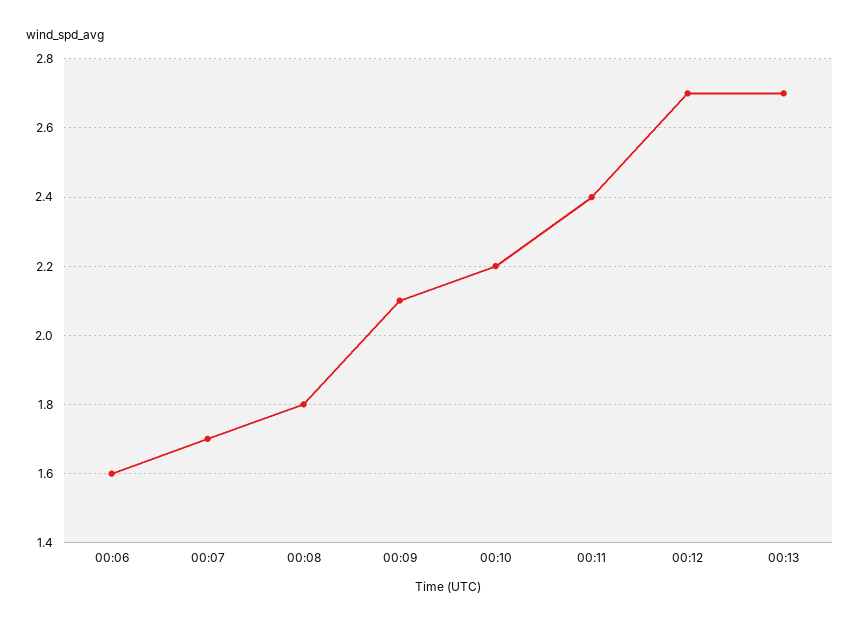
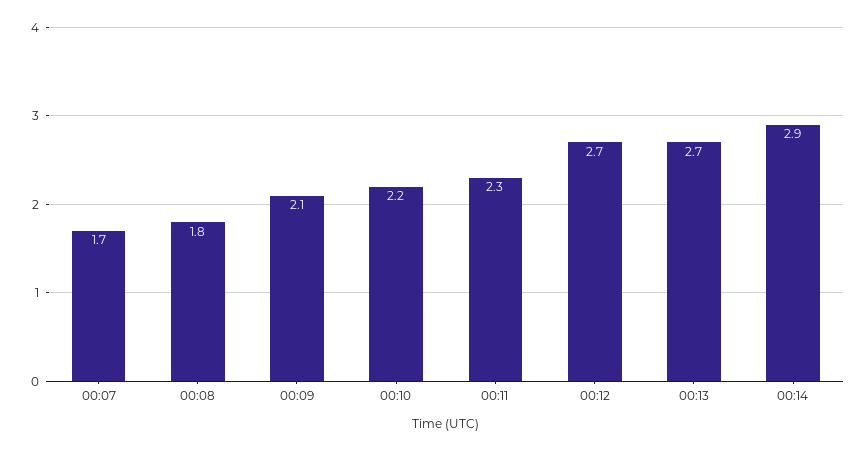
00:06: 1.6 -> none
00:11: 2.4 -> 2.3
00:14: none -> 2.9

